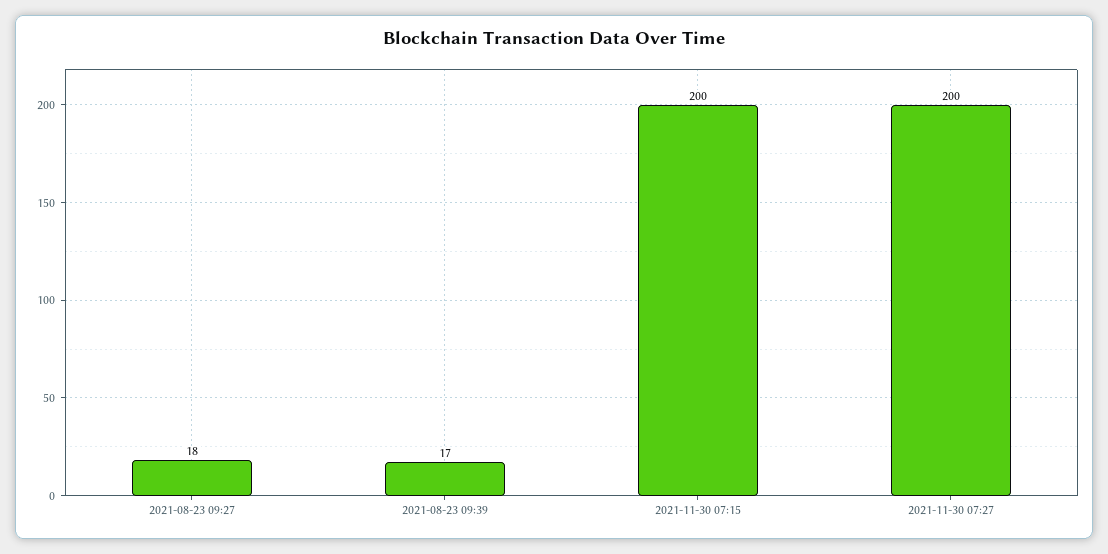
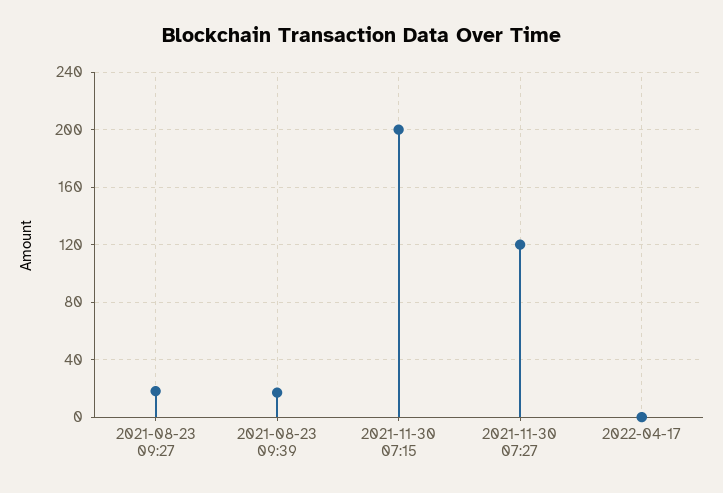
2021-11-30 07:27: 200 -> 120
2022-04-17: none -> 0

